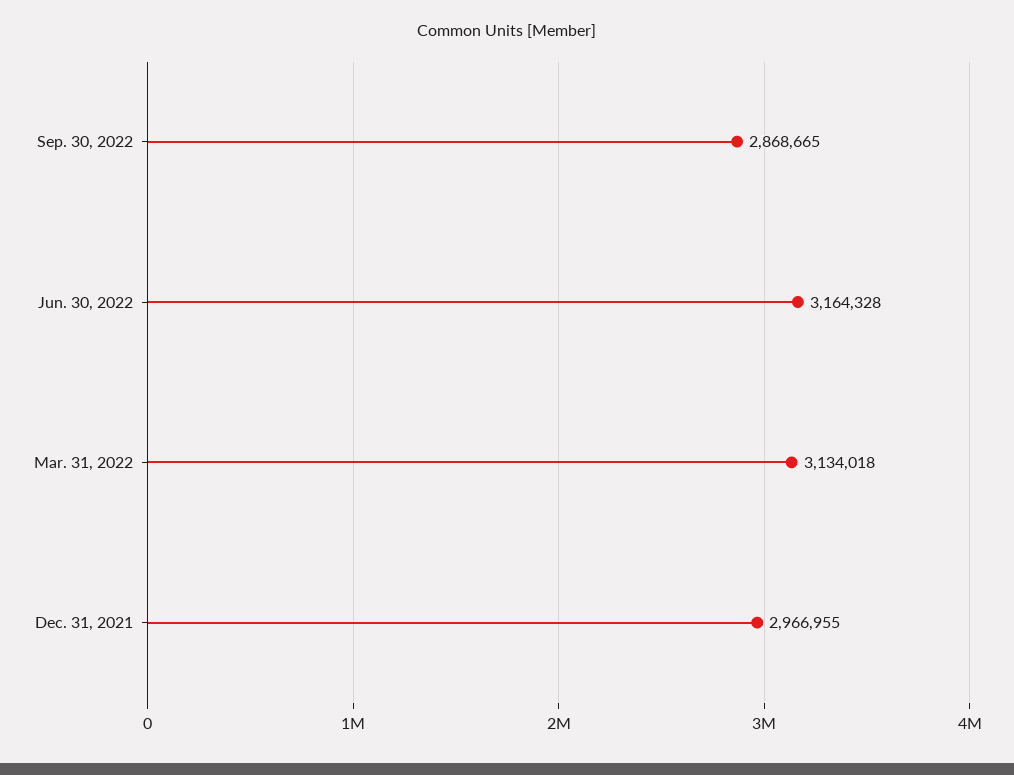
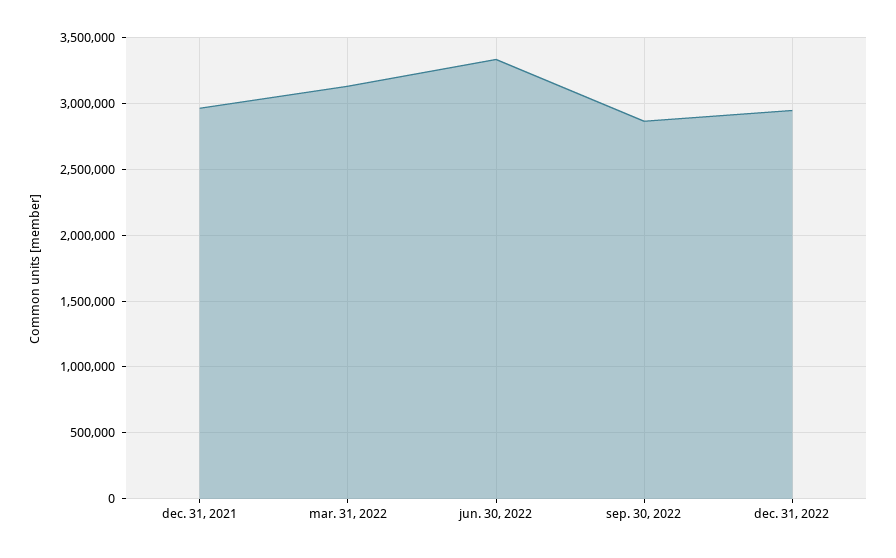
Jun. 30, 2022: 3164328 -> 3350000
dec. 31, 2022: none -> 2950000

